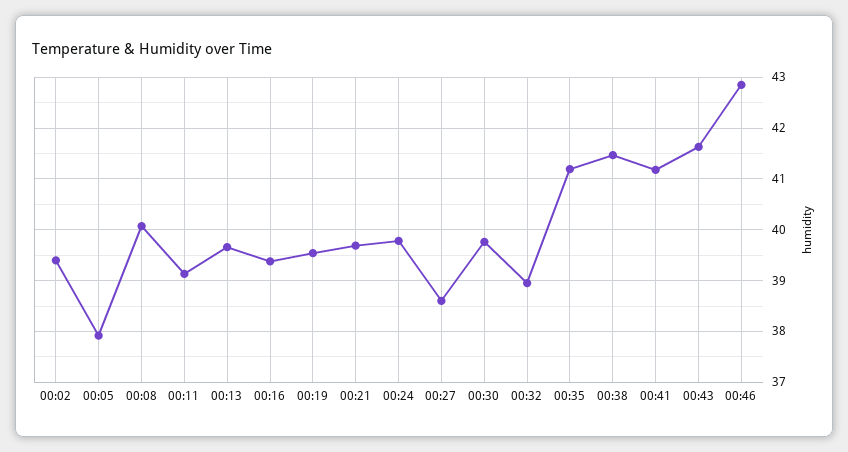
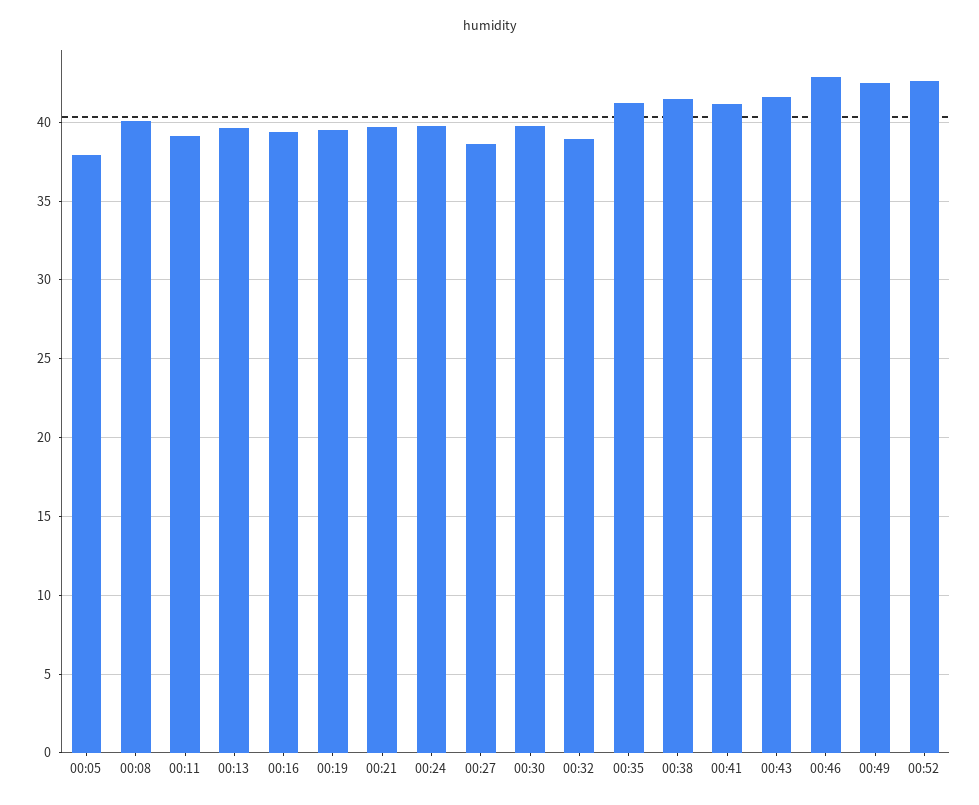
00:02: 39.4 -> none
00:49: none -> 42.5
00:52: none -> 42.5

